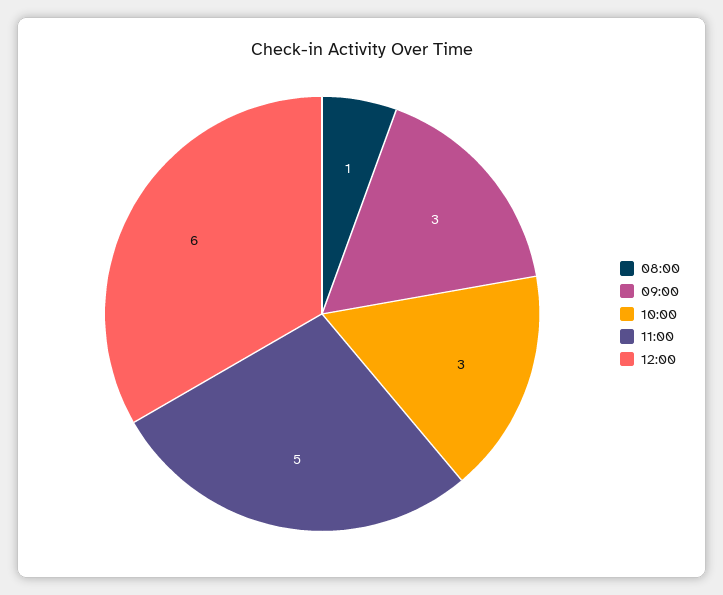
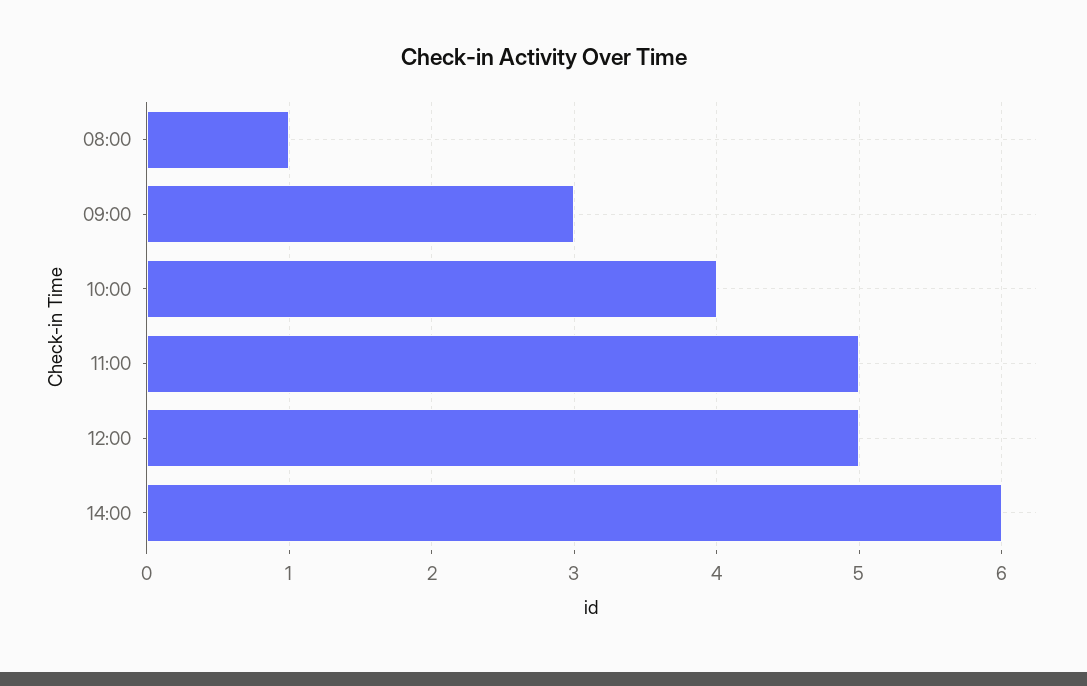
10:00: 3 -> 4
12:00: 6 -> 5
14:00: none -> 6

